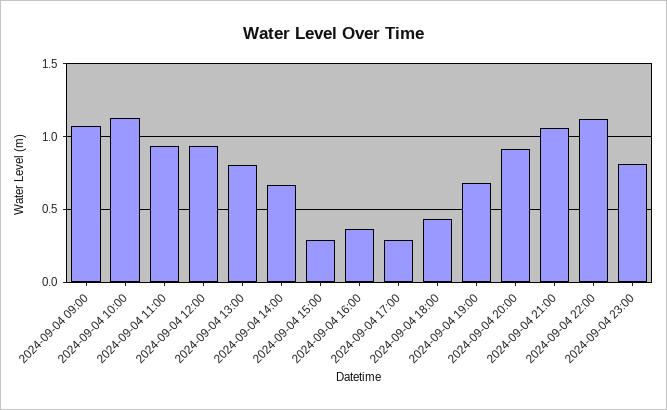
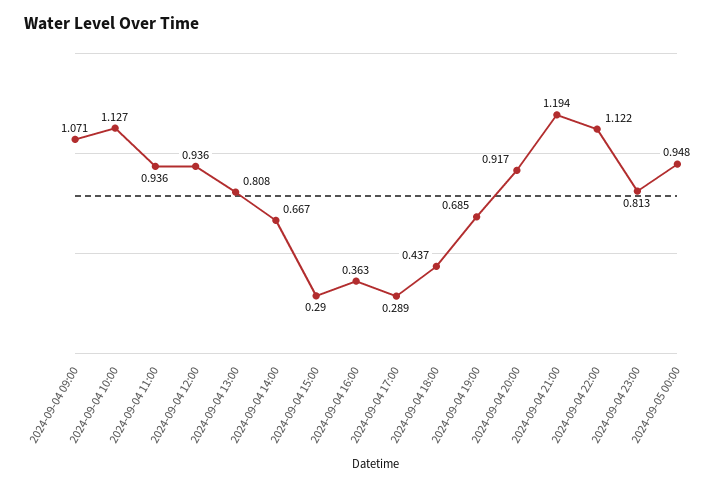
2024-09-04 21:00: 1.05 -> 1.194
2024-09-05 00:00: none -> 0.948

